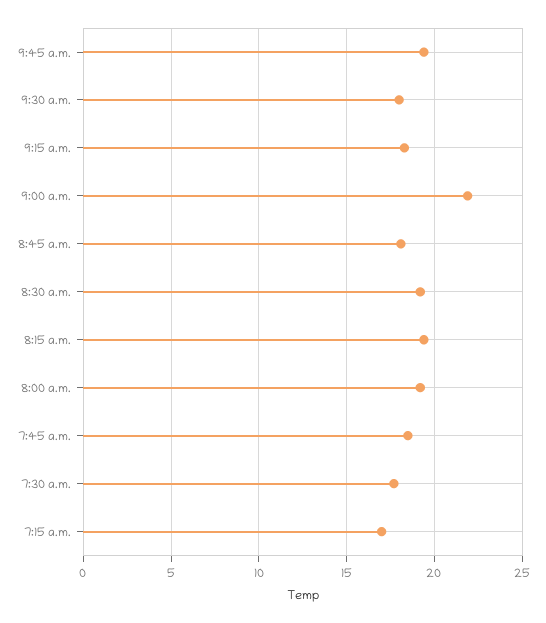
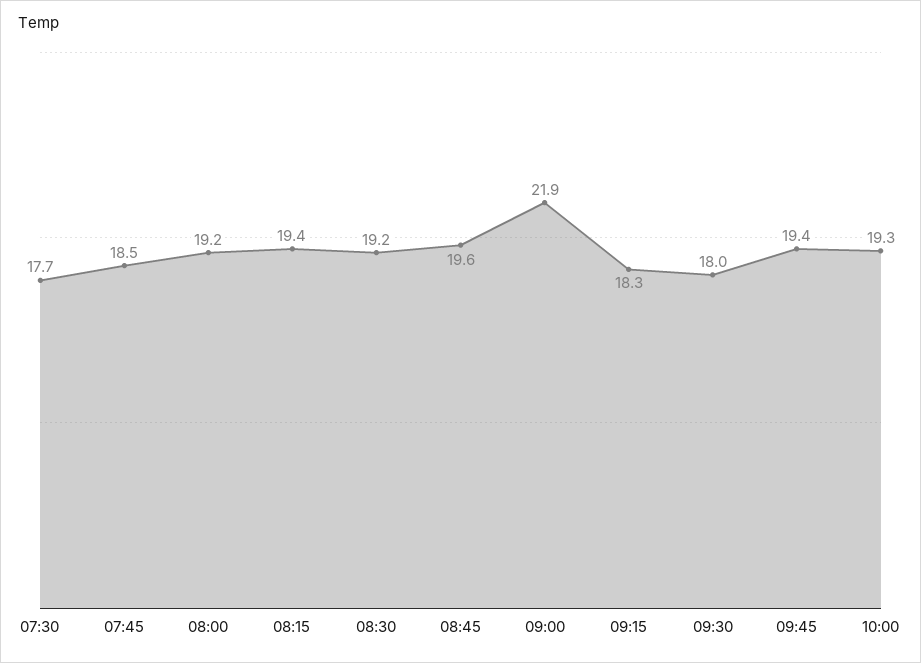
8:45 a.m.: 18 -> 19.6
7:15 a.m.: 17 -> none
10:00: none -> 19.3

